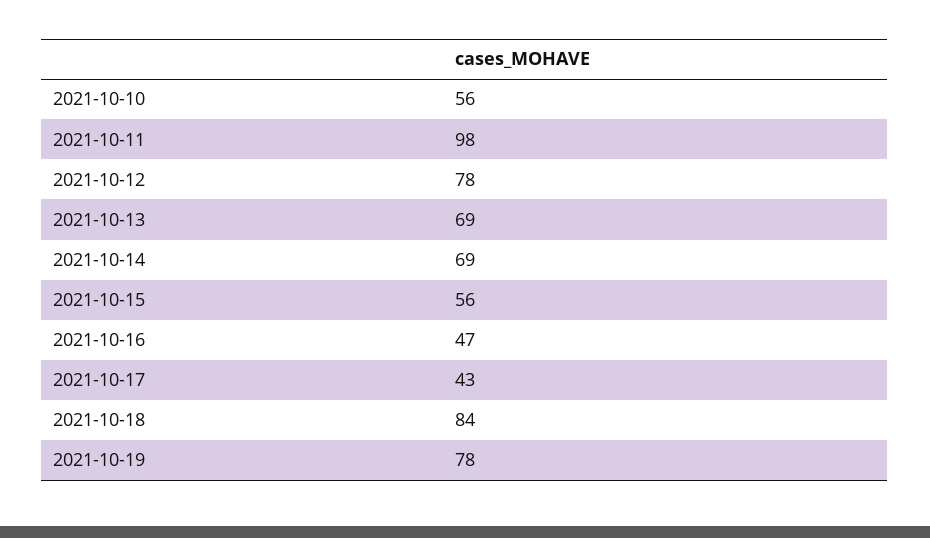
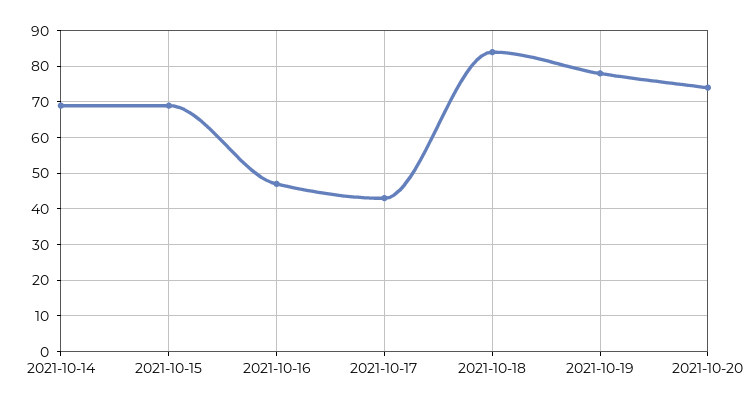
2021-10-10: 56 -> none
2021-10-11: 98 -> none
2021-10-12: 78 -> none
2021-10-13: 69 -> none
2021-10-15: 56 -> 70
2021-10-20: none -> 75

